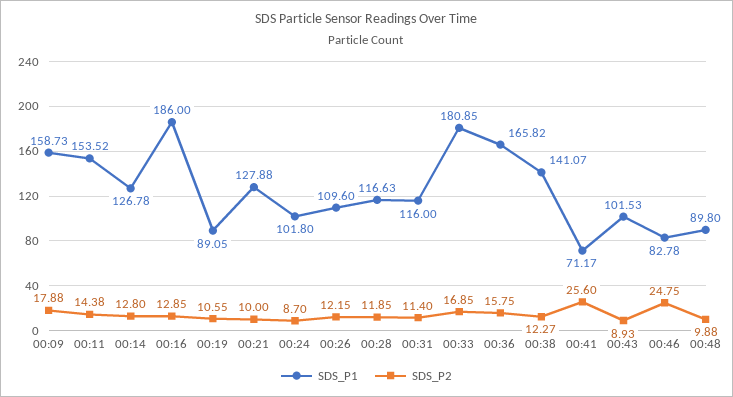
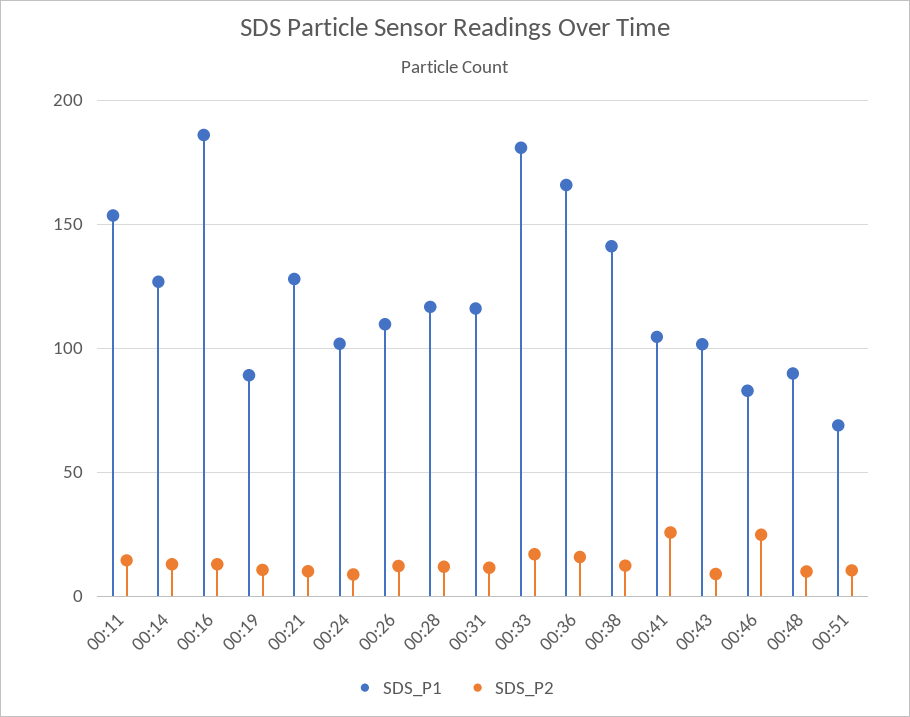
SDS_P1, 00:09: 158.73 -> none
SDS_P2, 00:09: 17.88 -> none
SDS_P1, 00:41: 71.17 -> 105
SDS_P1, 00:51: none -> 70
SDS_P2, 00:51: none -> 10

